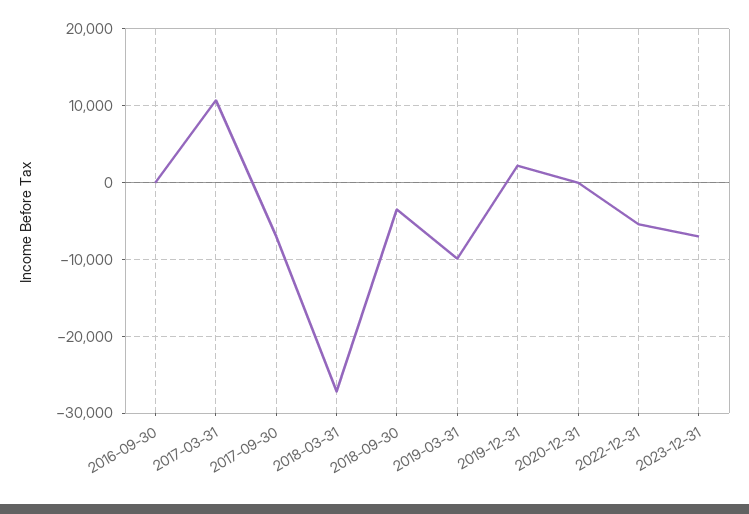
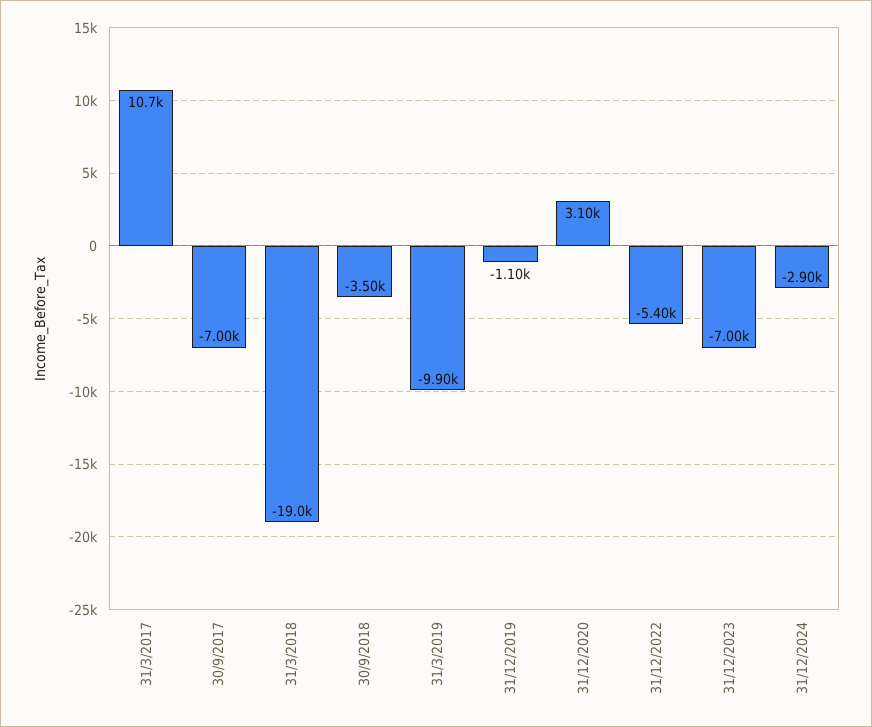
2016-09-30: 0 -> none
2018-03-31: -27000 -> -19000
2019-12-31: 2000 -> -1100
2020-12-31: 0 -> 3100
31/12/2024: none -> -2900

